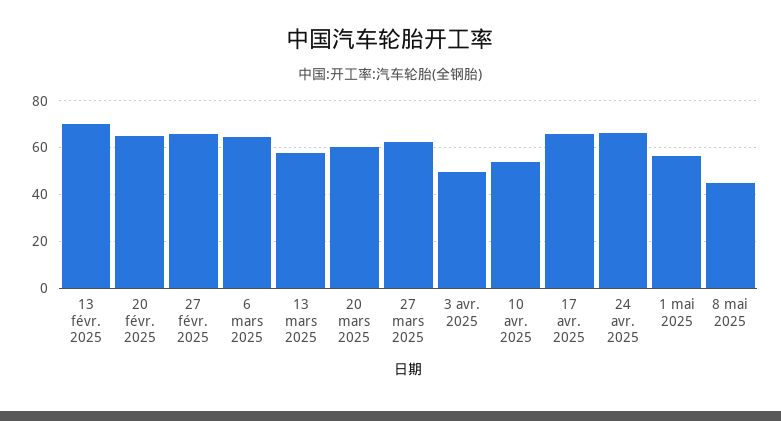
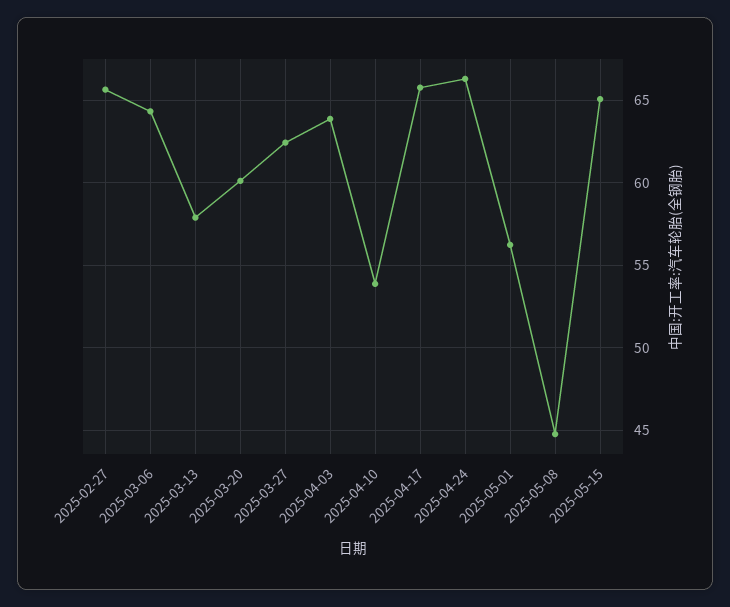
13 févr. 2025: 70 -> none
20 févr. 2025: 65 -> none
3 avr. 2025: 50 -> 64
2025-05-15: none -> 65

